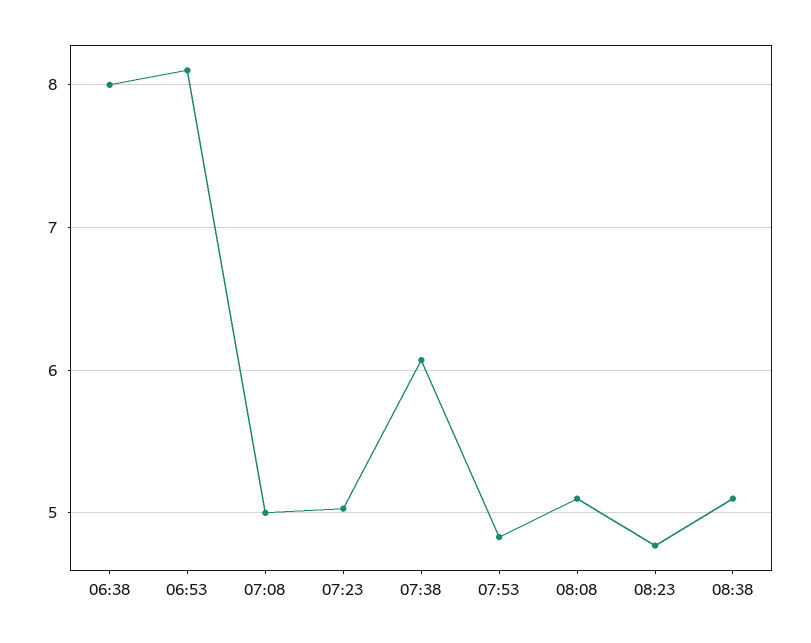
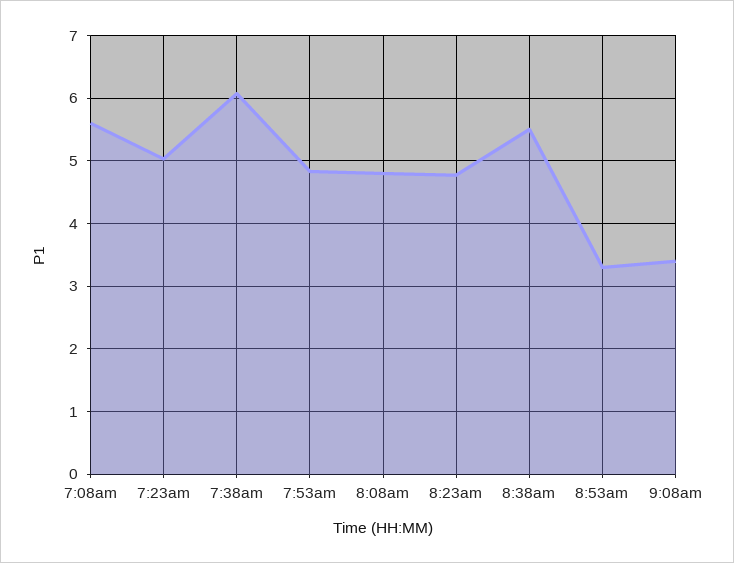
06:38: 8 -> none
06:53: 8.1 -> none
07:08: 5 -> 5.6
08:08: 5.1 -> 4.8
08:38: 5.1 -> 5.5
8:53am: none -> 3.3
9:08am: none -> 3.4

